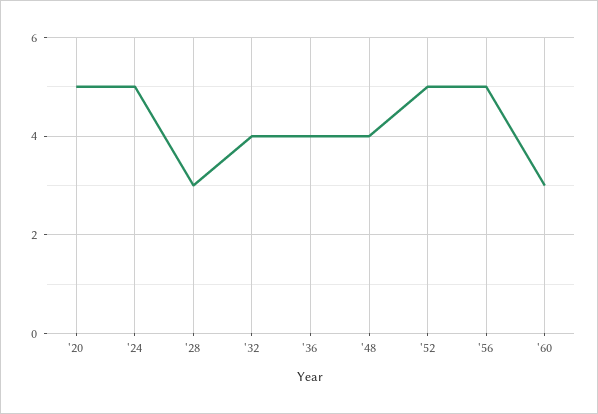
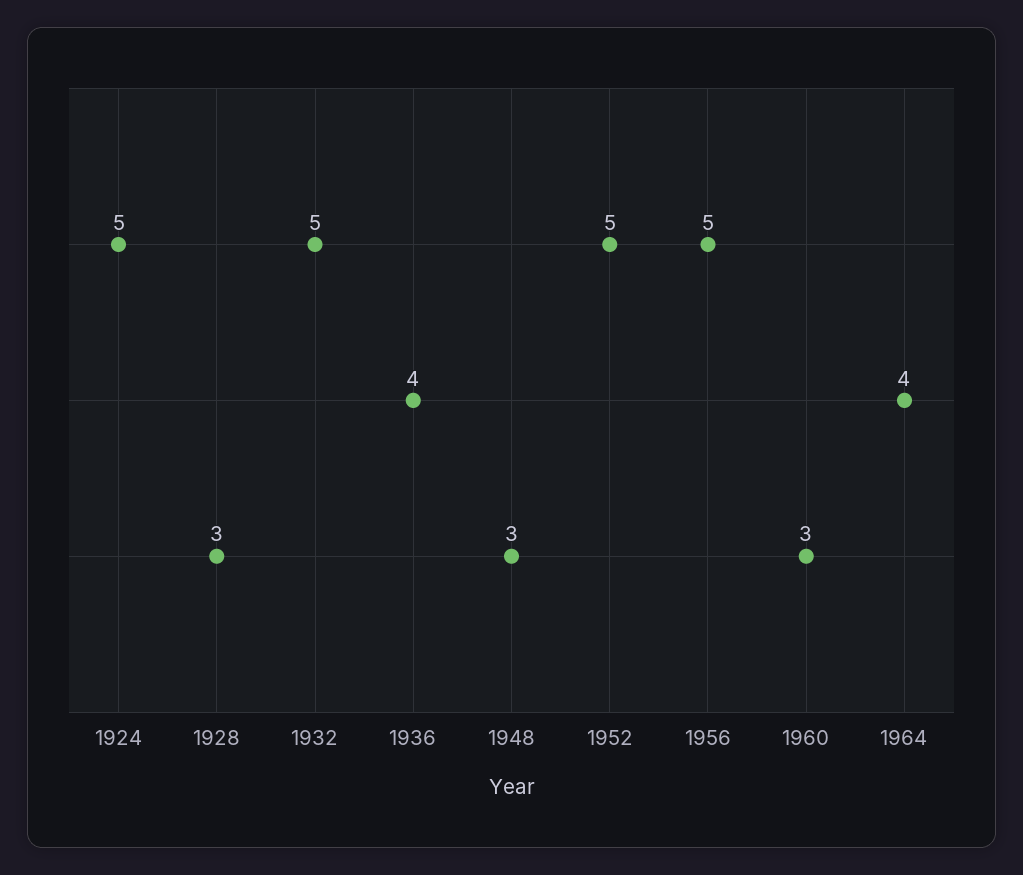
'20: 5 -> none
'32: 4 -> 5
'48: 4 -> 3
1964: none -> 4

